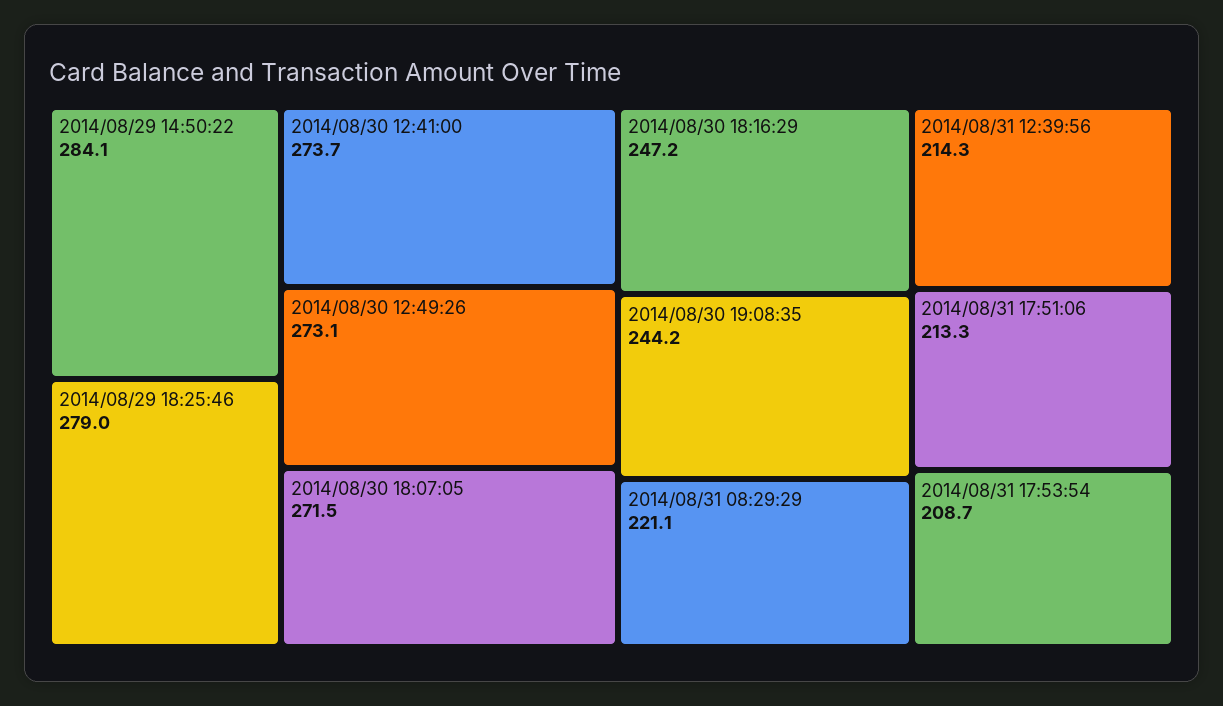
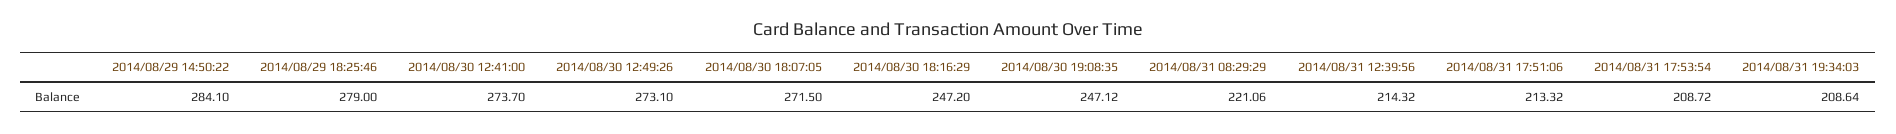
2014/08/30 19:08:35: 244.2 -> 247.12
2014/08/31 19:34:03: none -> 208.64

